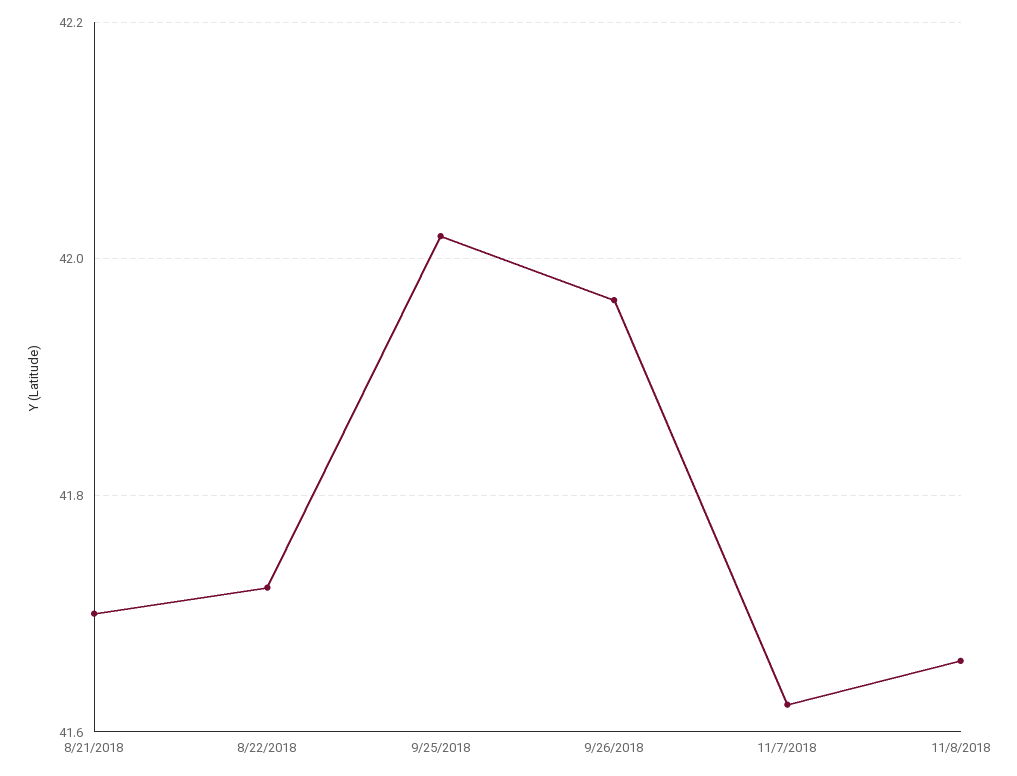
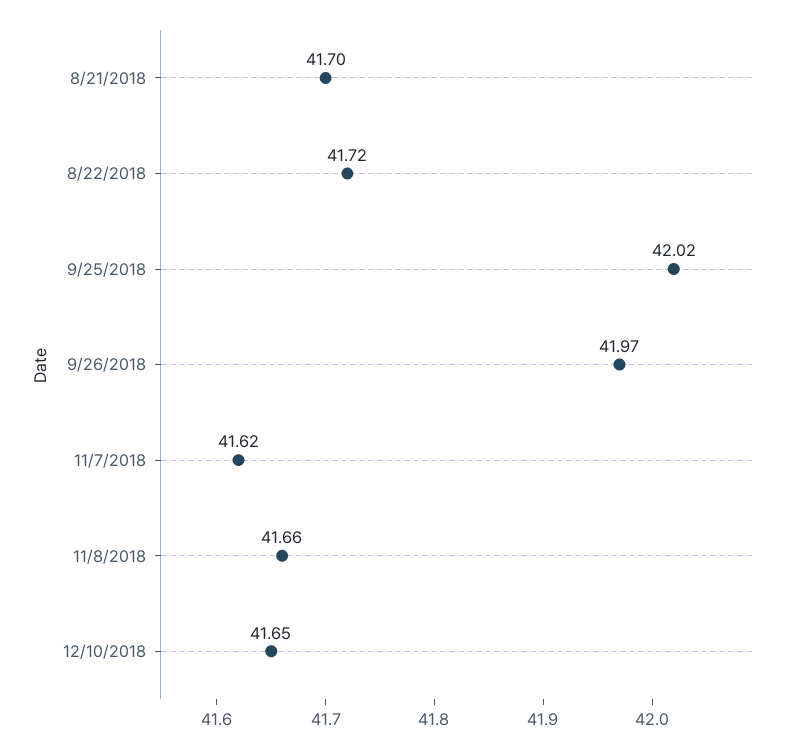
12/10/2018: none -> 41.65

